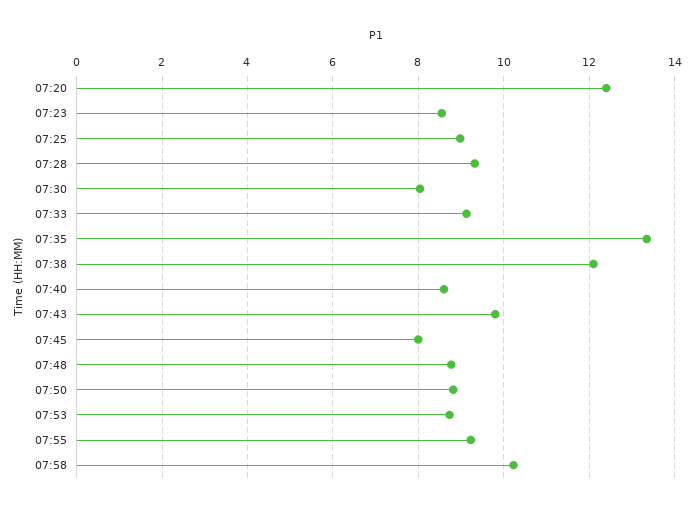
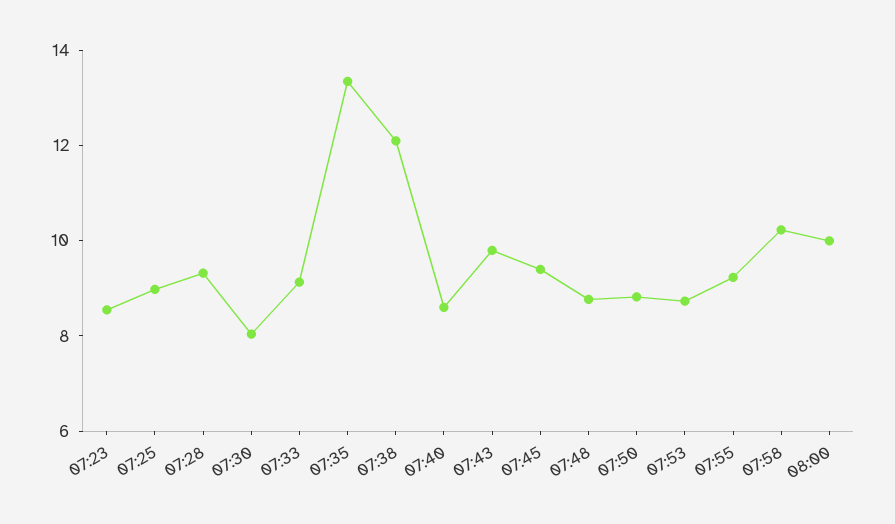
07:20: 12.4 -> none
07:45: 8 -> 9.5
08:00: none -> 10

